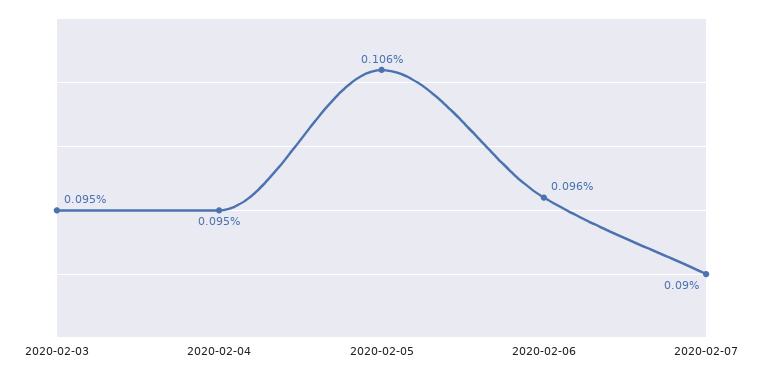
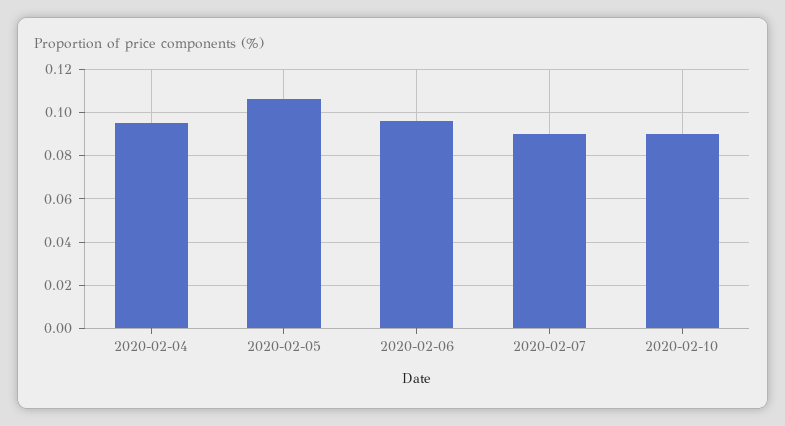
2020-02-03: 0.095 -> none
2020-02-10: none -> 0.09

